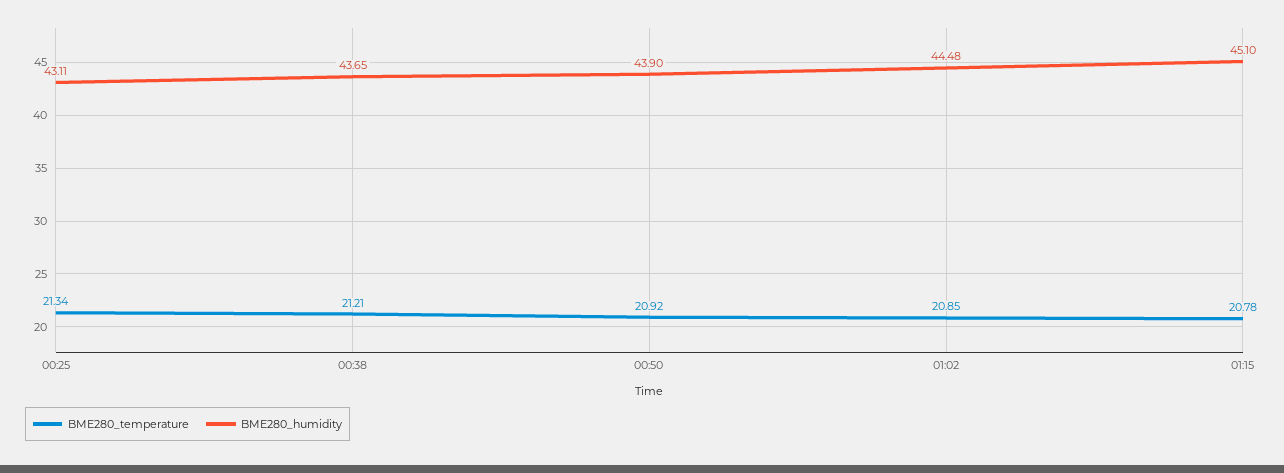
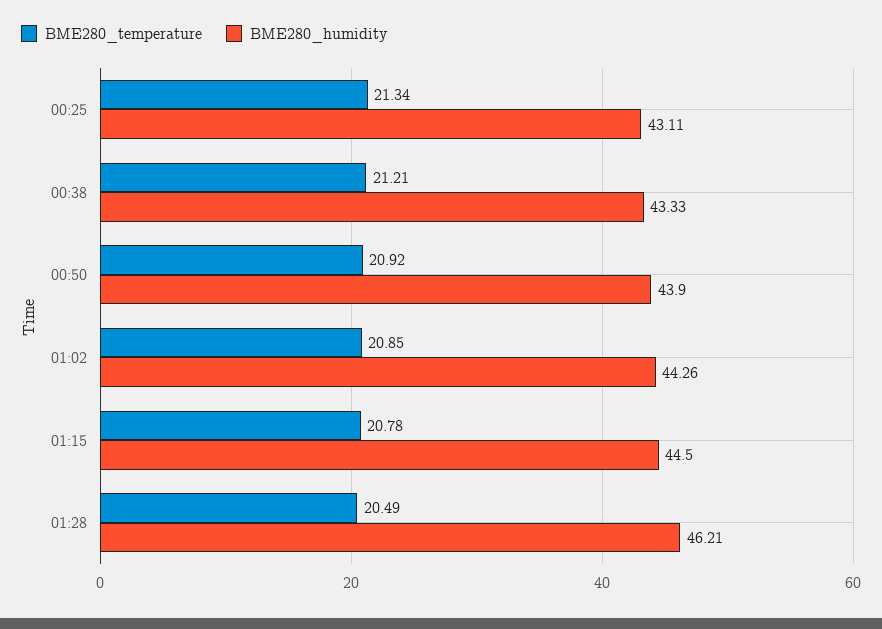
BME280_humidity, 00:38: 43.65 -> 43.33
BME280_humidity, 01:02: 44.48 -> 44.26
BME280_humidity, 01:15: 45.1 -> 44.5
BME280_temperature, 01:28: none -> 20.49
BME280_humidity, 01:28: none -> 46.21

